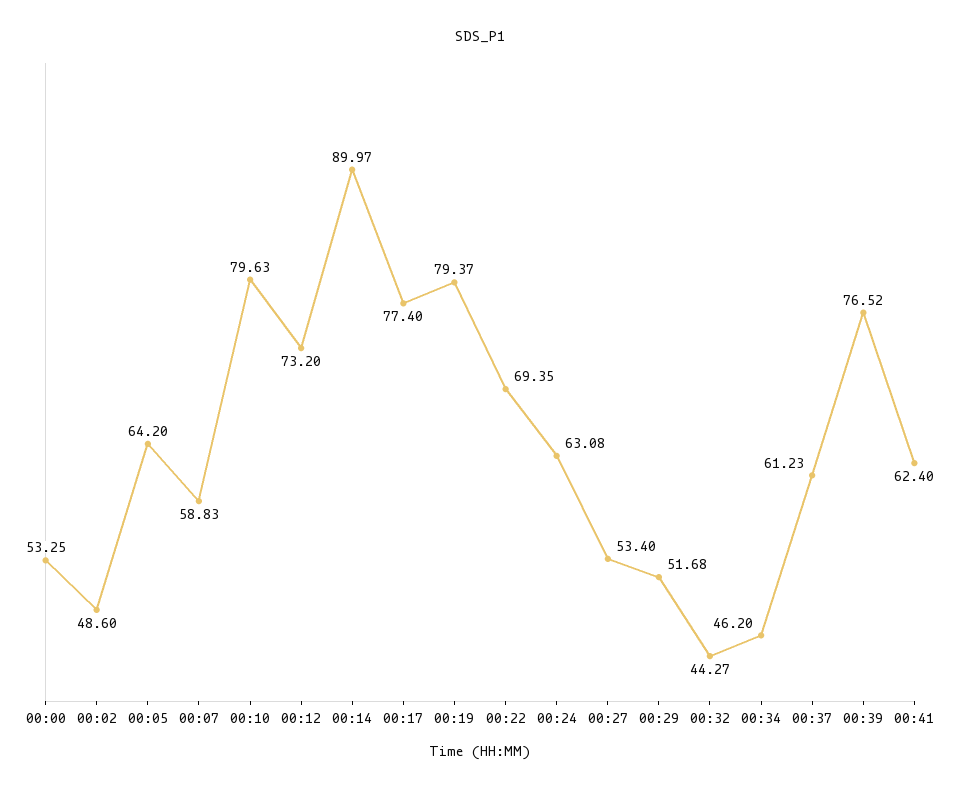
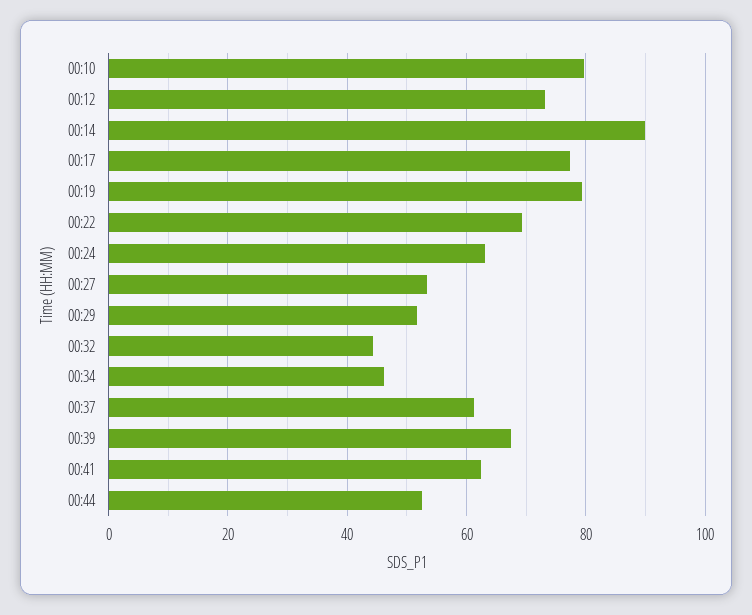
00:00: 53.25 -> none
00:02: 48.6 -> none
00:05: 64.2 -> none
00:07: 58.83 -> none
00:39: 76.52 -> 68
00:44: none -> 52

